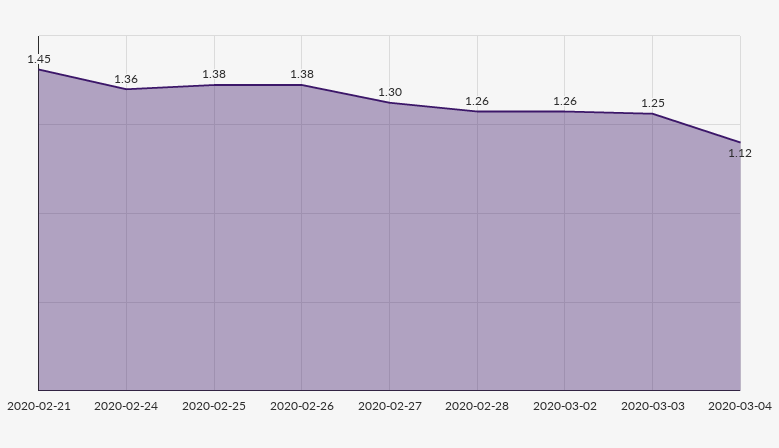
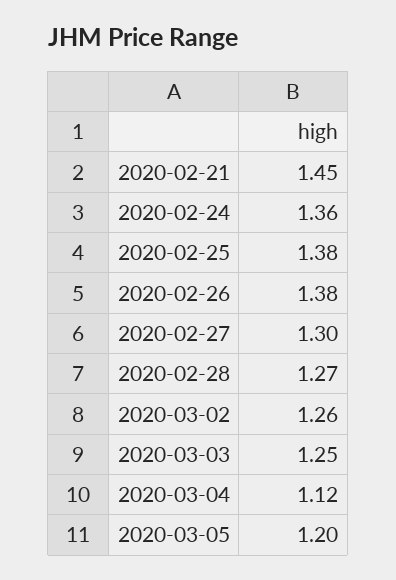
2020-02-28: 1.26 -> 1.27
2020-03-05: none -> 1.2

